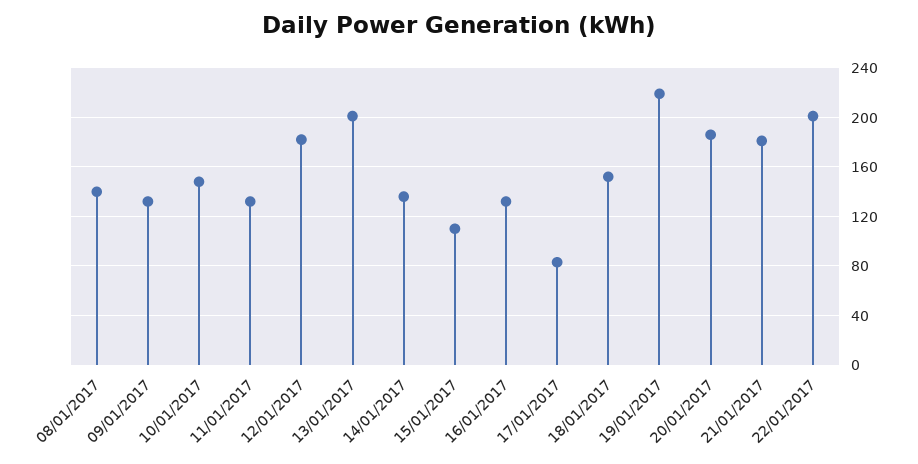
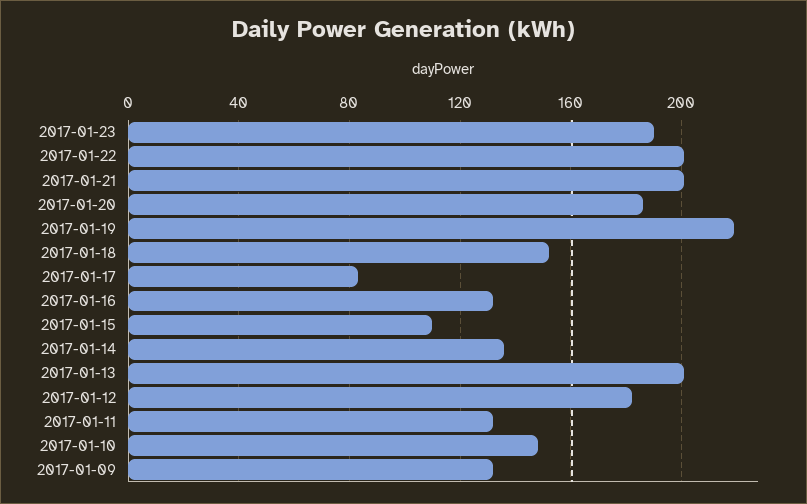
08/01/2017: 140 -> none
21/01/2017: 180 -> 200
2017-01-23: none -> 190

